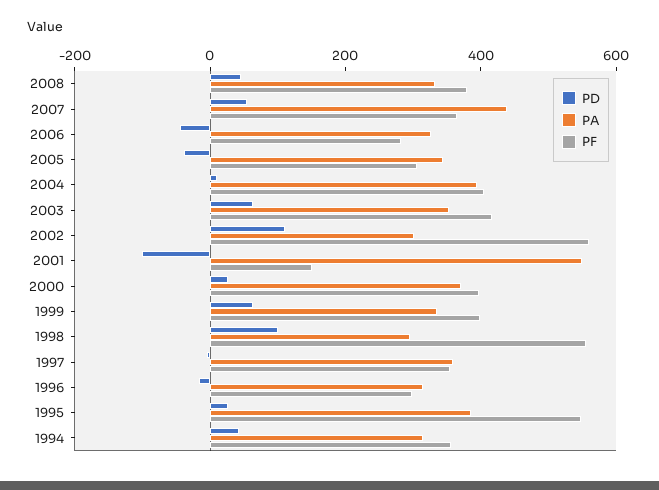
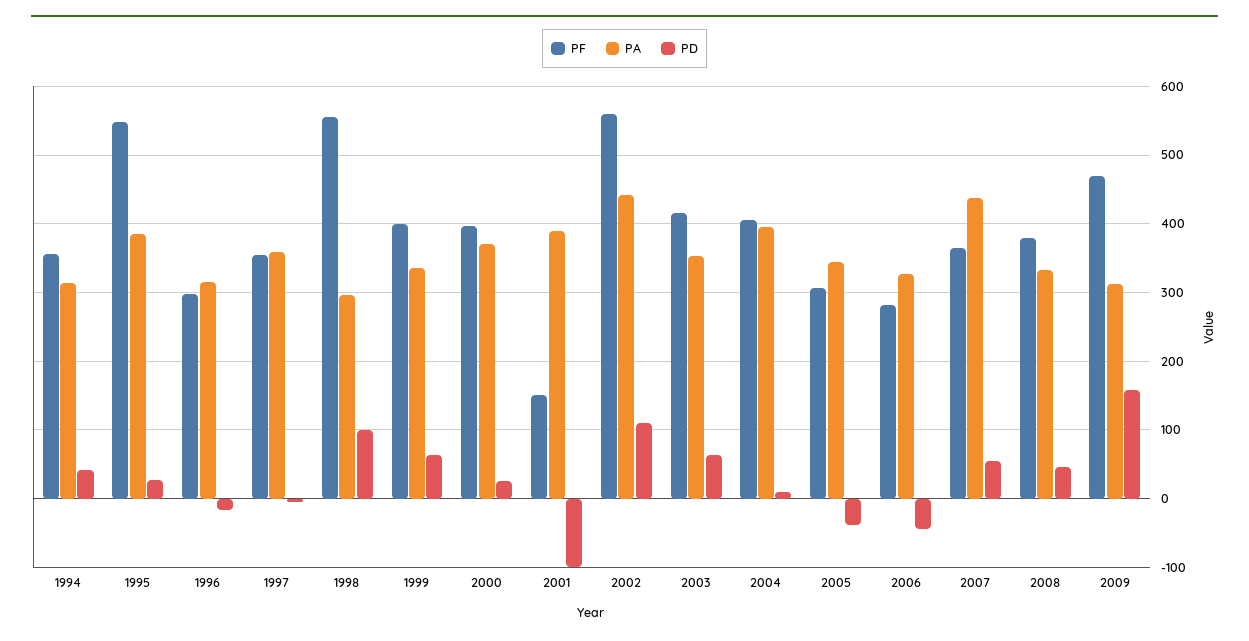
PA, 2002: 300 -> 440
PA, 2001: 550 -> 390
PF, 2009: none -> 470
PA, 2009: none -> 310
PD, 2009: none -> 160

